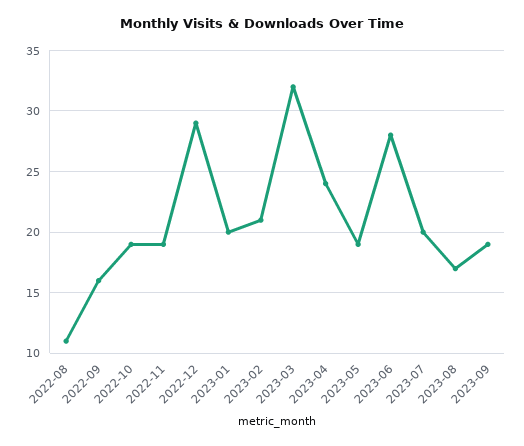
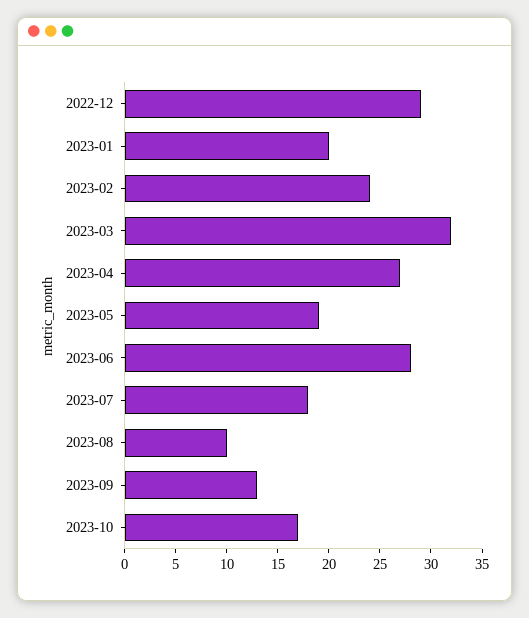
2022-08: 11 -> none
2022-09: 16 -> none
2022-10: 19 -> none
2022-11: 19 -> none
2023-02: 21 -> 24
2023-04: 24 -> 27
2023-07: 20 -> 18
2023-08: 17 -> 10
2023-09: 19 -> 13
2023-10: none -> 17

